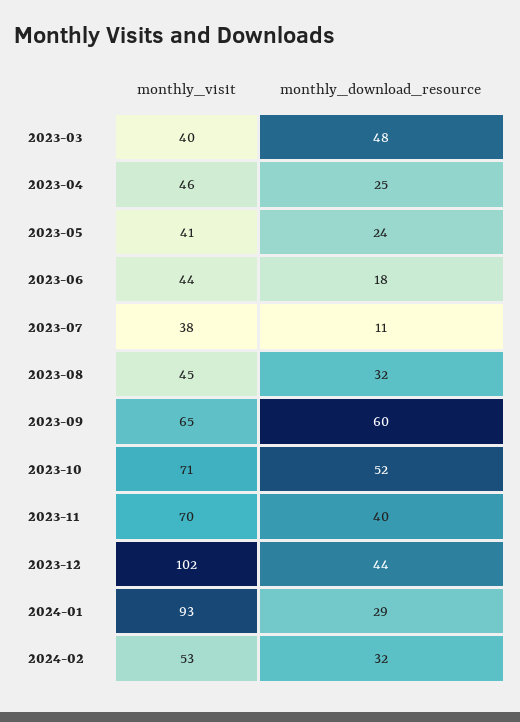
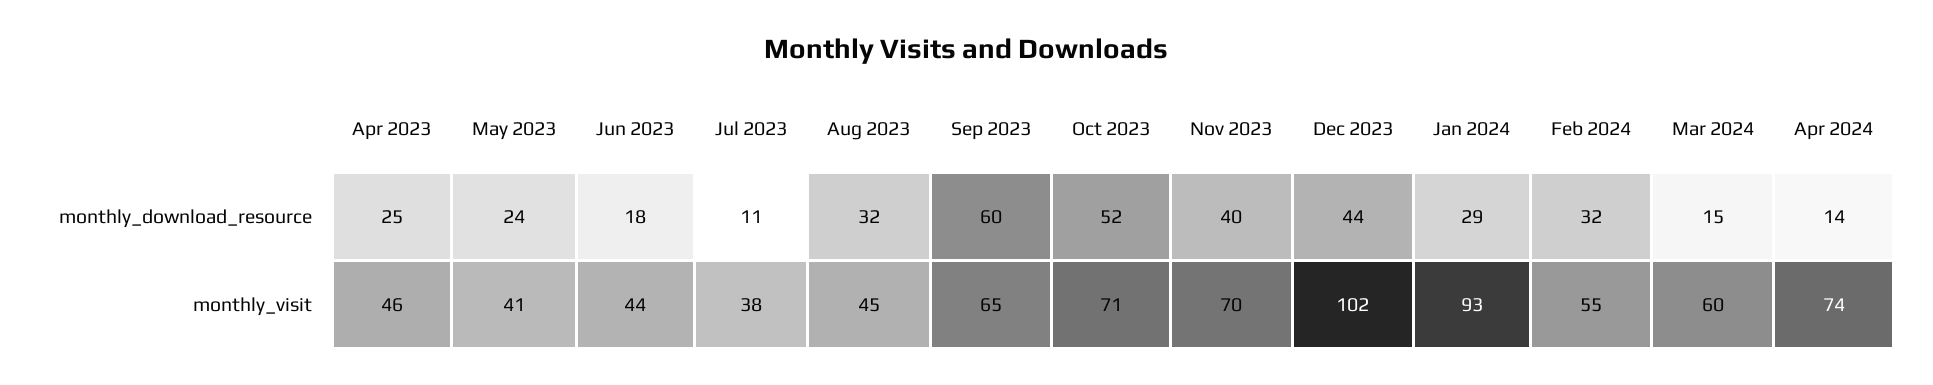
monthly_visit, 2023-03: 40 -> none
monthly_download_resource, 2023-03: 48 -> none
monthly_visit, 2024-02: 53 -> 55
monthly_download_resource, Mar 2024: none -> 15
monthly_download_resource, Apr 2024: none -> 14
monthly_visit, Mar 2024: none -> 60
monthly_visit, Apr 2024: none -> 74

